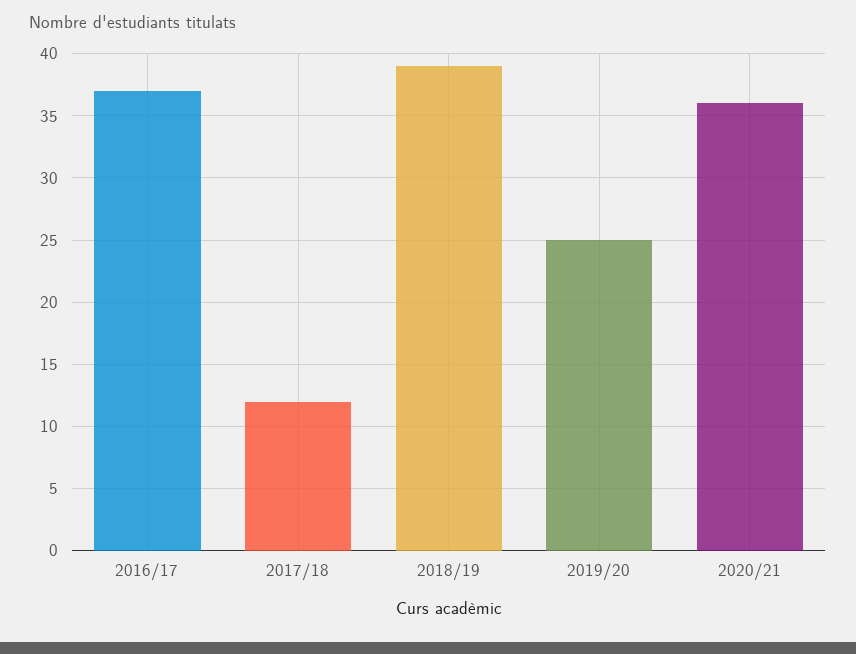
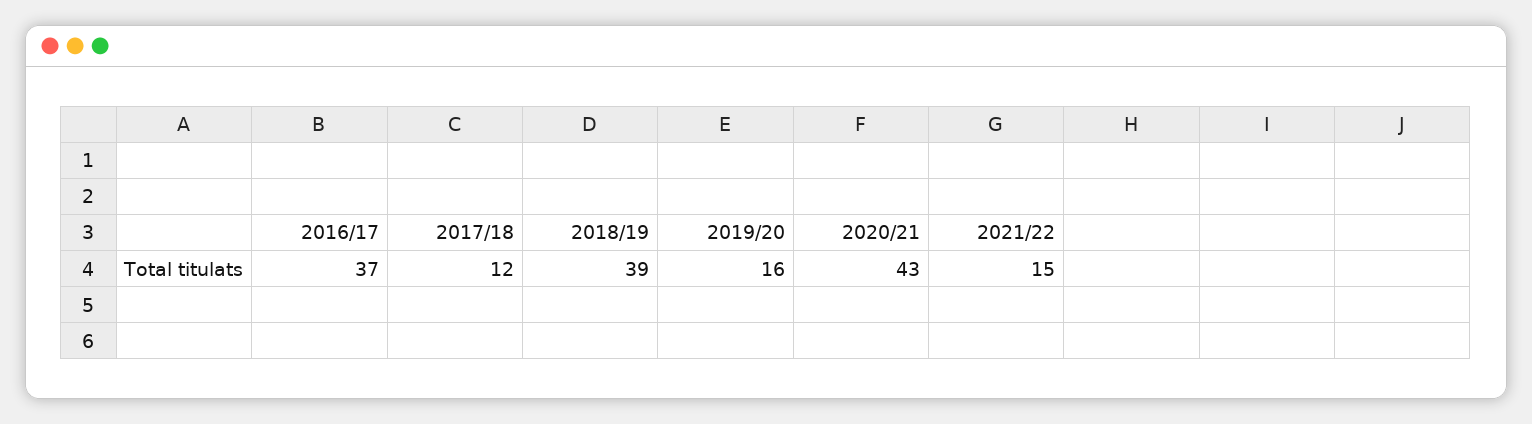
2019/20: 25 -> 16
2020/21: 36 -> 43
2021/22: none -> 15

